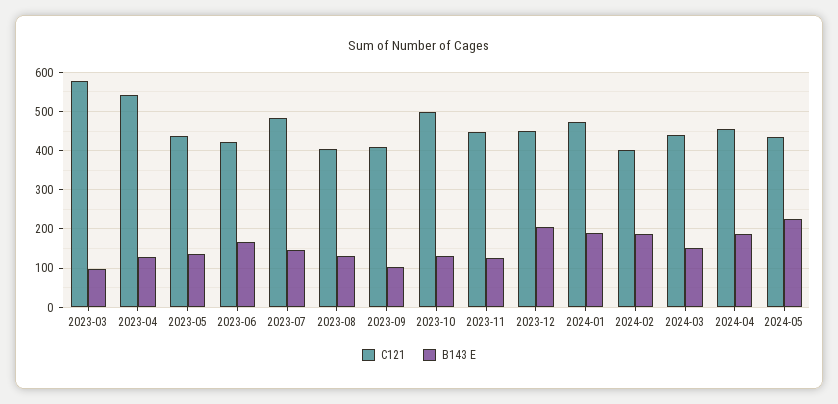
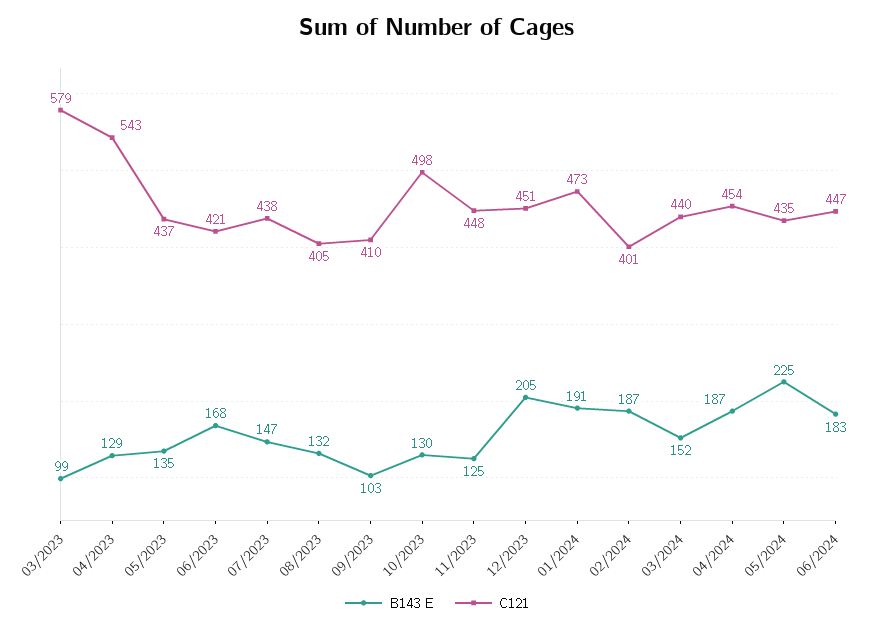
C121, 2023-07: 480 -> 438
B143 E, 06/2024: none -> 183
C121, 06/2024: none -> 447

